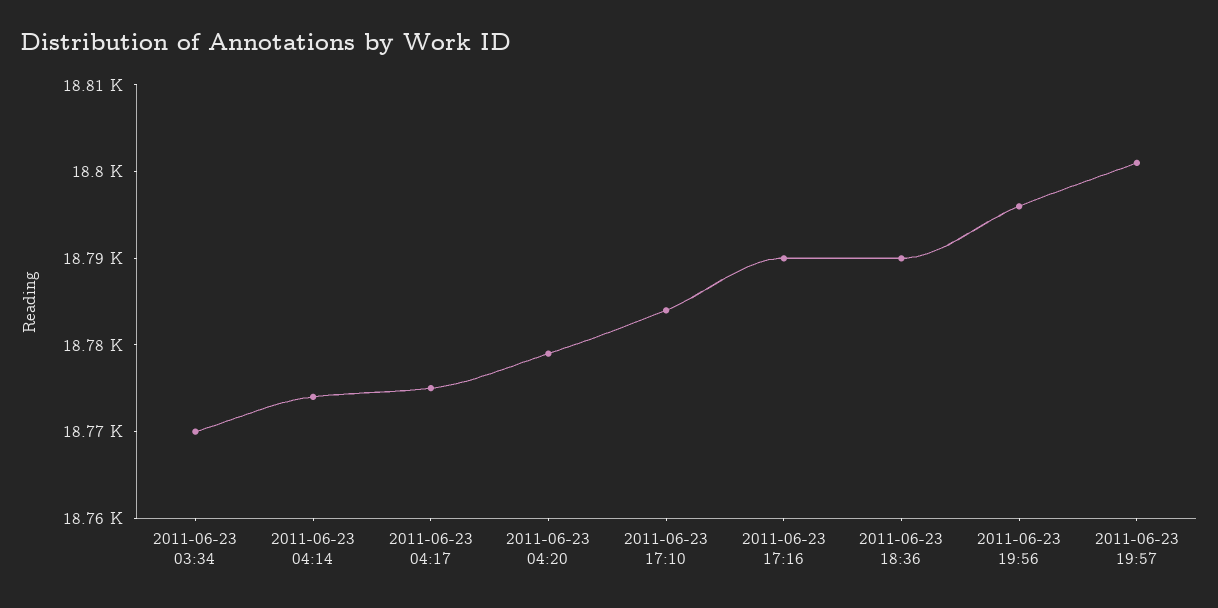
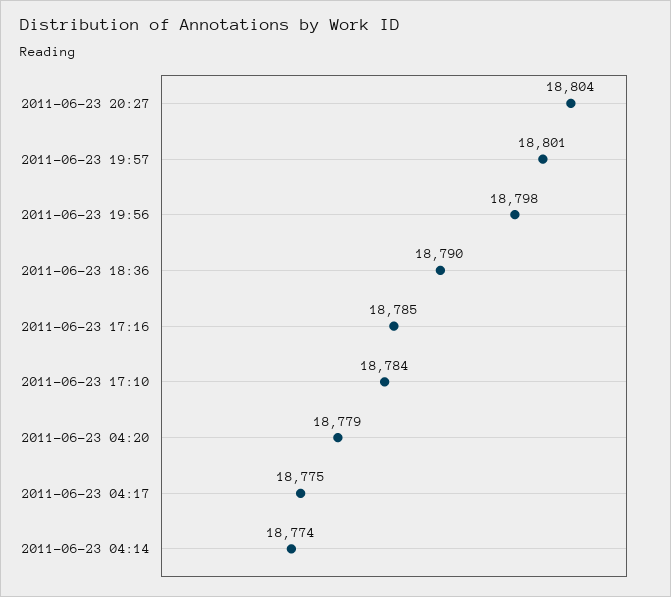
2011-06-23 03:34: 18770 -> none
2011-06-23 17:16: 18790 -> 18785
2011-06-23 19:56: 18796 -> 18798
2011-06-23 20:27: none -> 18804

